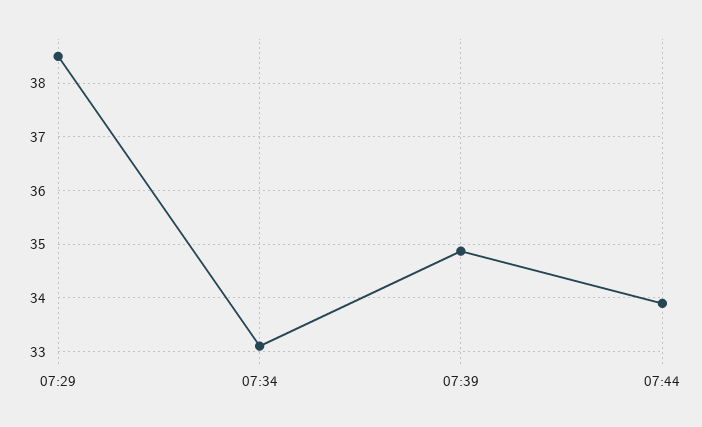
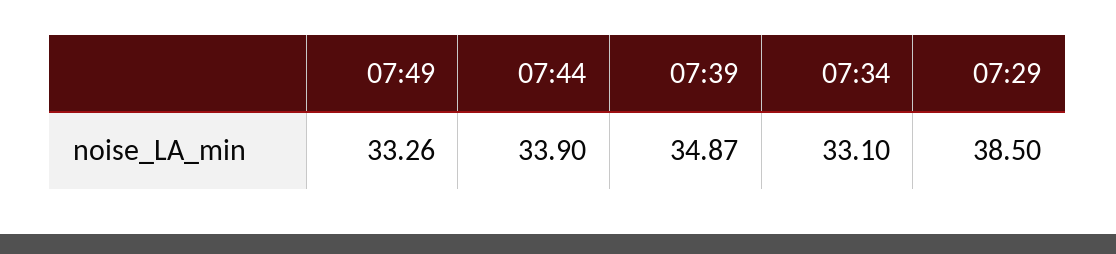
07:49: none -> 33.26

